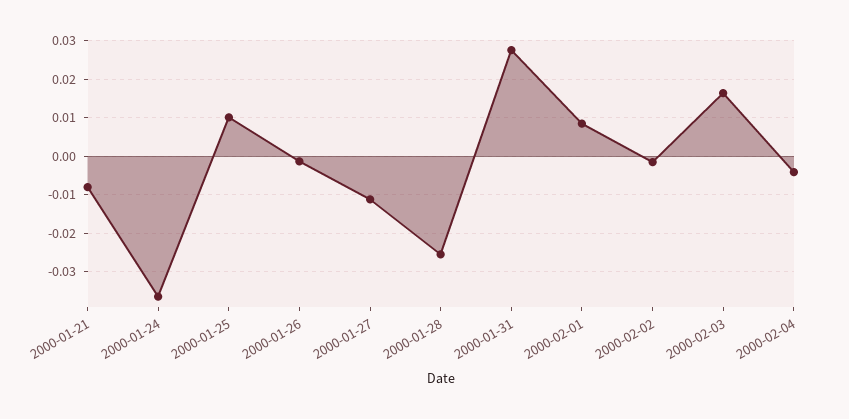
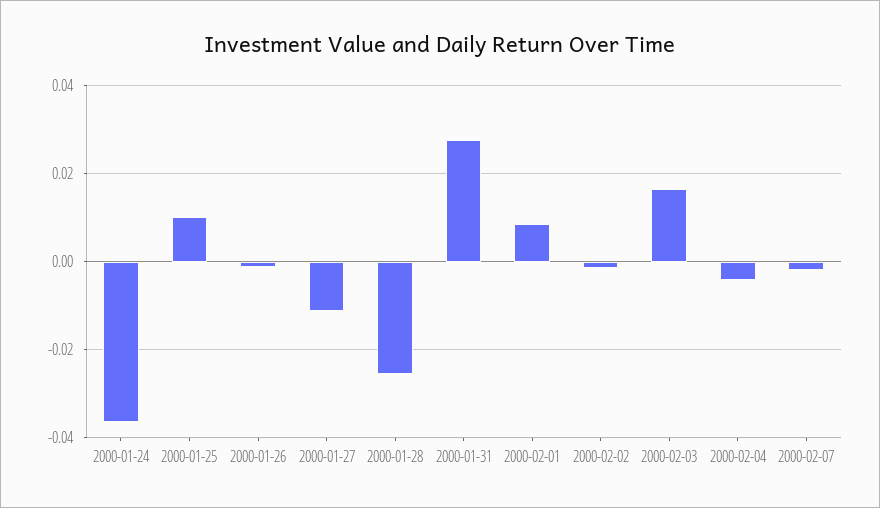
2000-01-21: -0.008 -> none
2000-02-07: none -> -0.002

